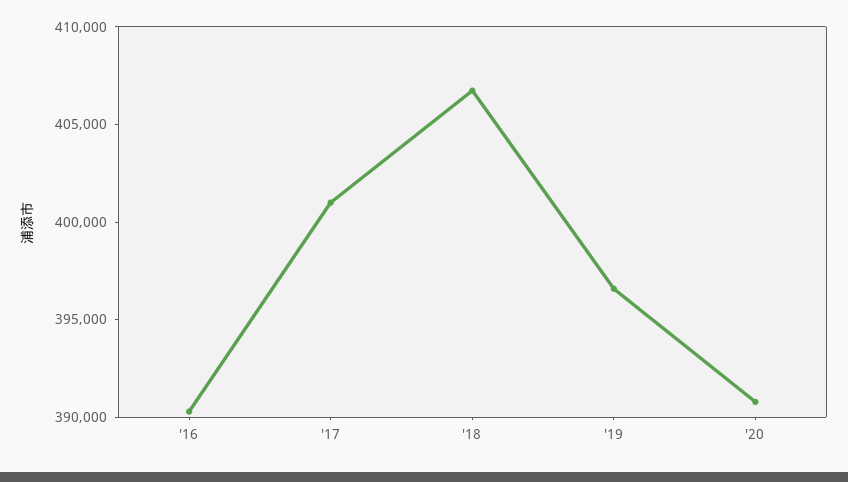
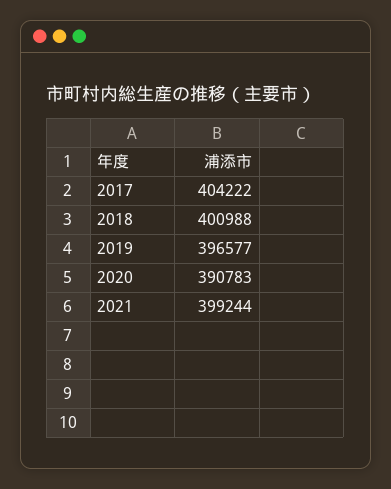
'16: 390000 -> none
'17: 401000 -> 404222
'18: 407000 -> 400988
2021: none -> 399244

